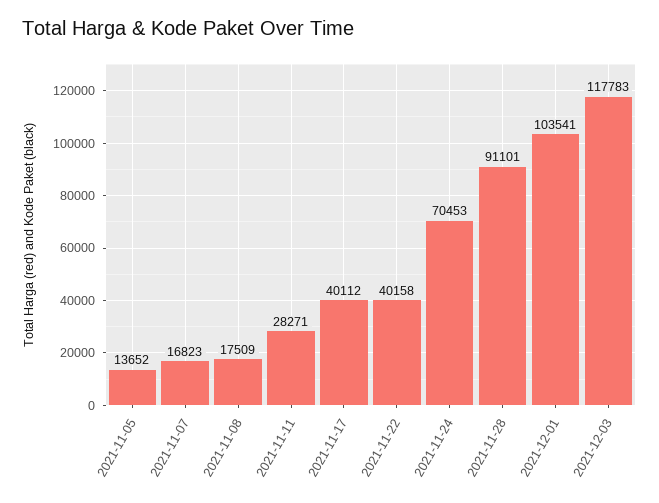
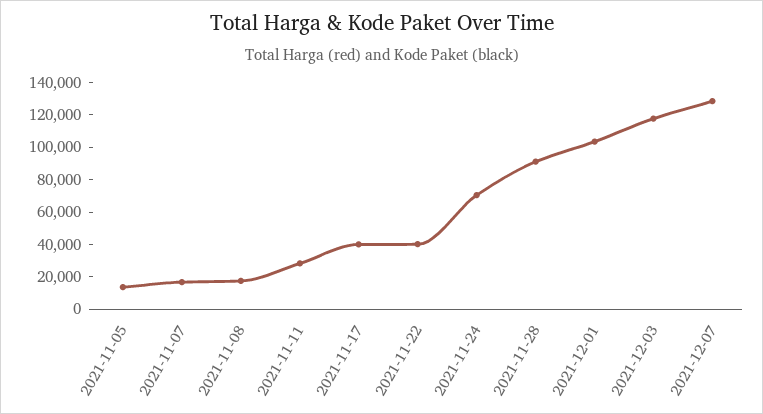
2021-12-07: none -> 130000

